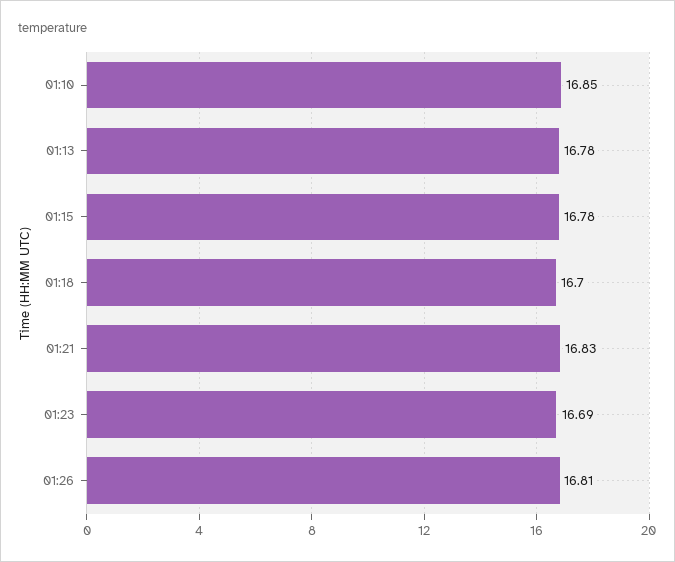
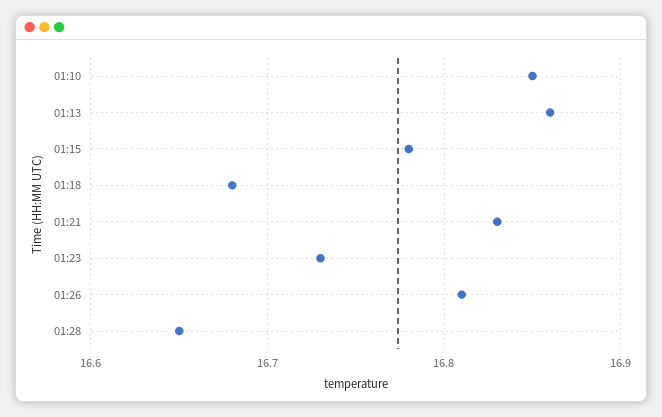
01:13: 16.78 -> 16.86
01:18: 16.7 -> 16.68
01:23: 16.69 -> 16.73
01:28: none -> 16.65

